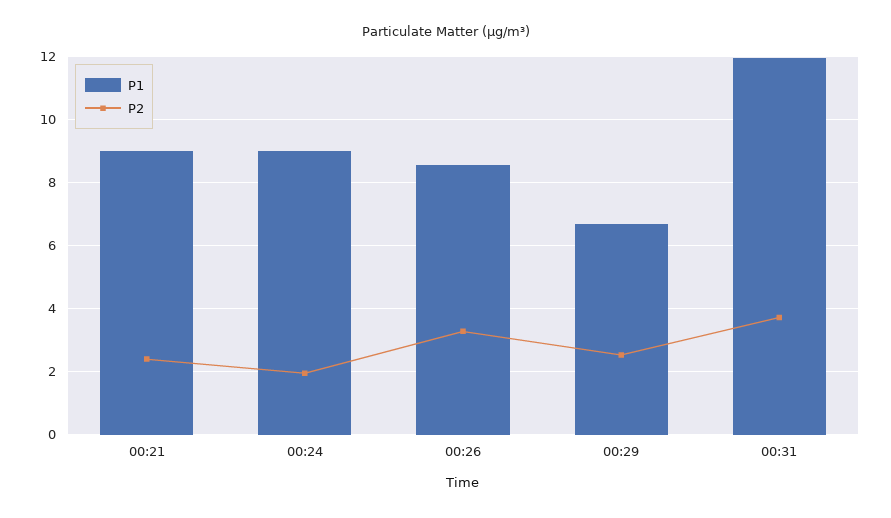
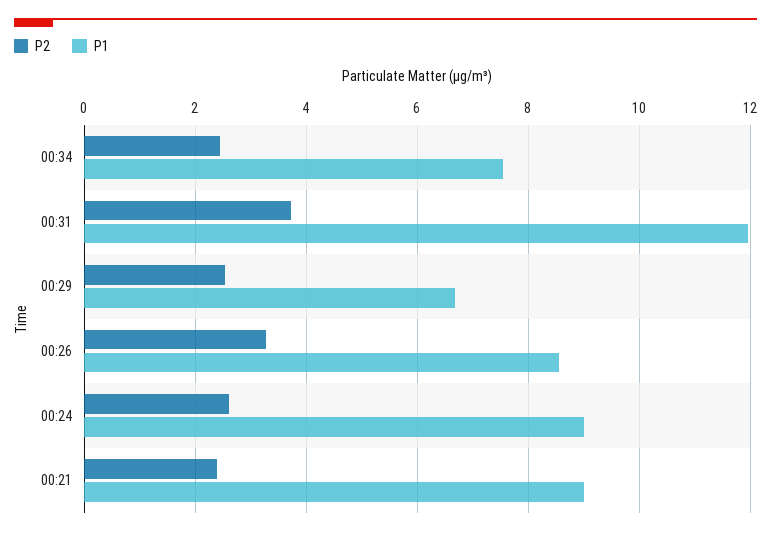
P2, 00:24: 2 -> 2.6
P2, 00:34: none -> 2.4
P1, 00:34: none -> 7.6

